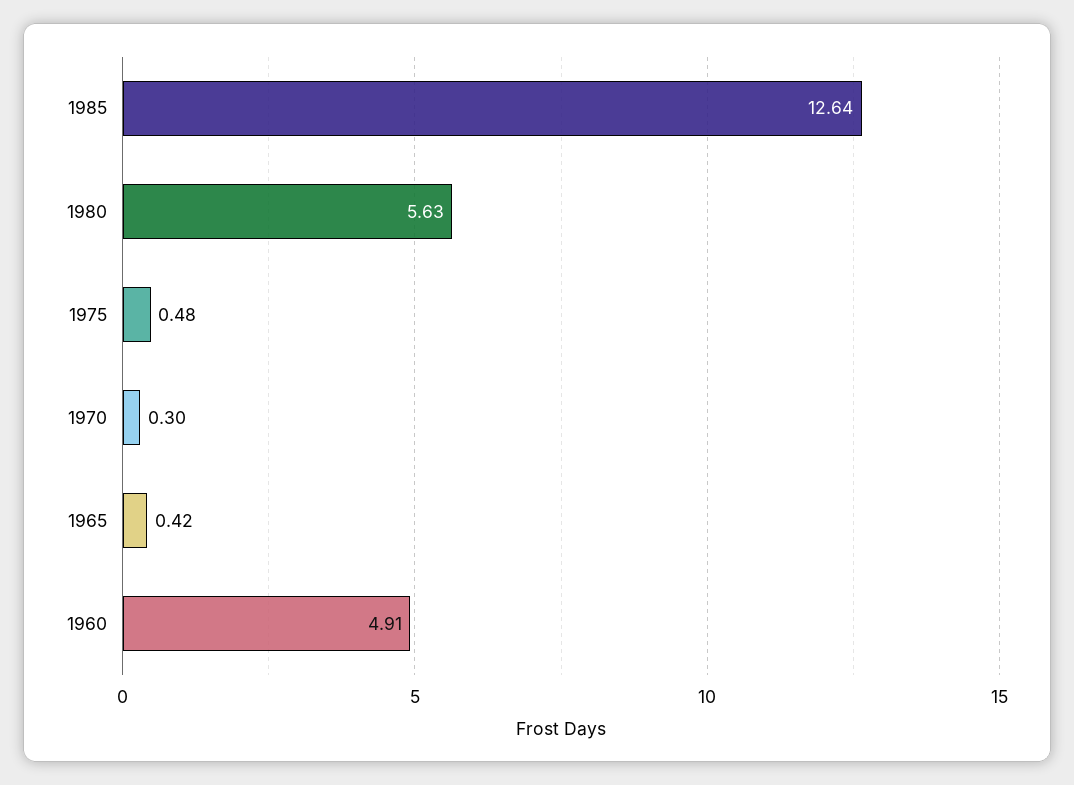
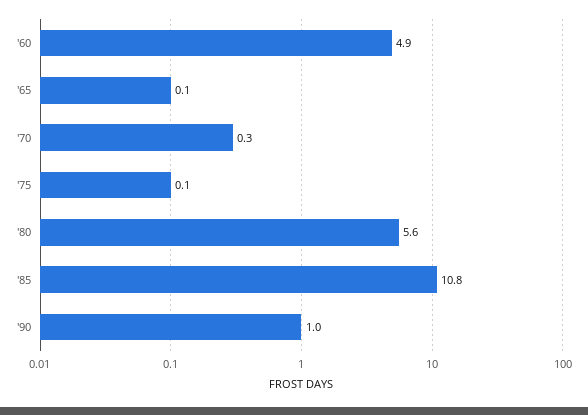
1985: 12.64 -> 10.8
1975: 0.48 -> 0.1
1965: 0.42 -> 0.1
'90: none -> 1

